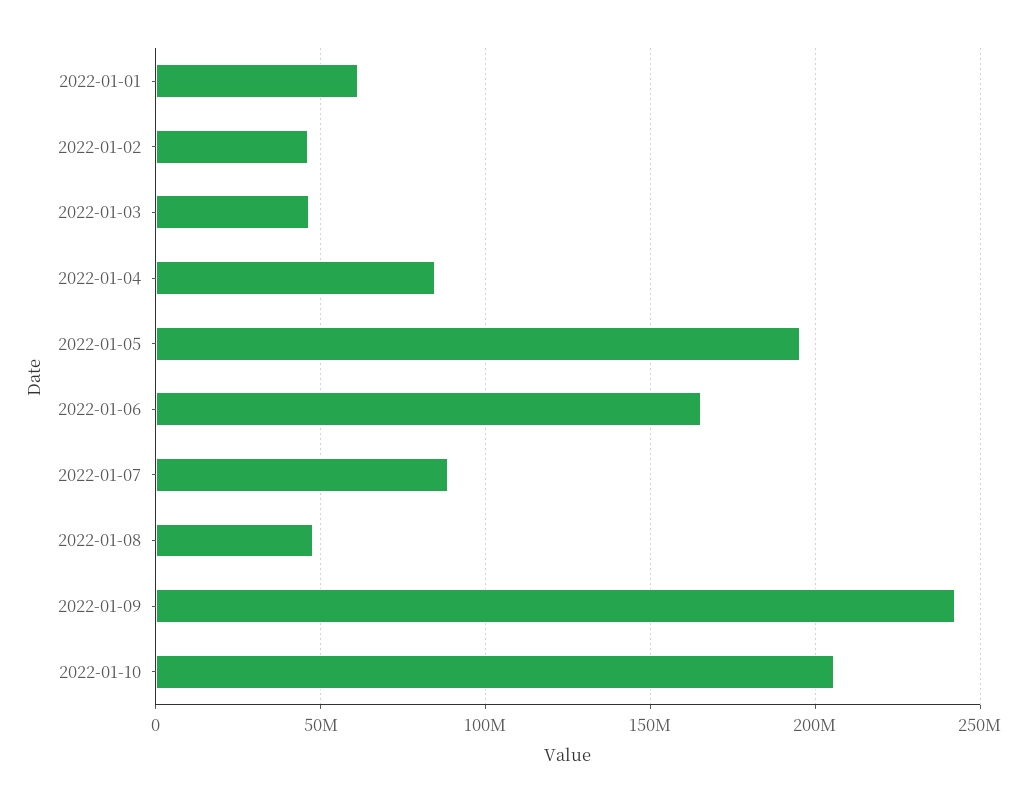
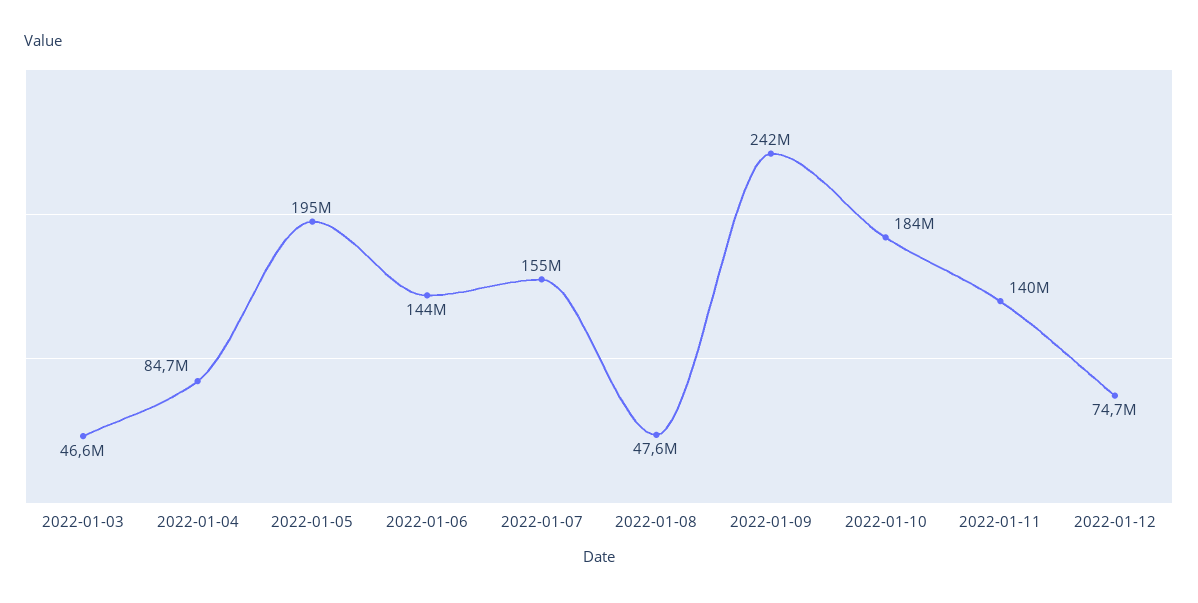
2022-01-01: 60000000 -> none
2022-01-02: 45000000 -> none
2022-01-06: 165000000 -> 144000000
2022-01-07: 90000000 -> 155000000
2022-01-10: 205000000 -> 184000000
2022-01-11: none -> 140000000
2022-01-12: none -> 74700000

